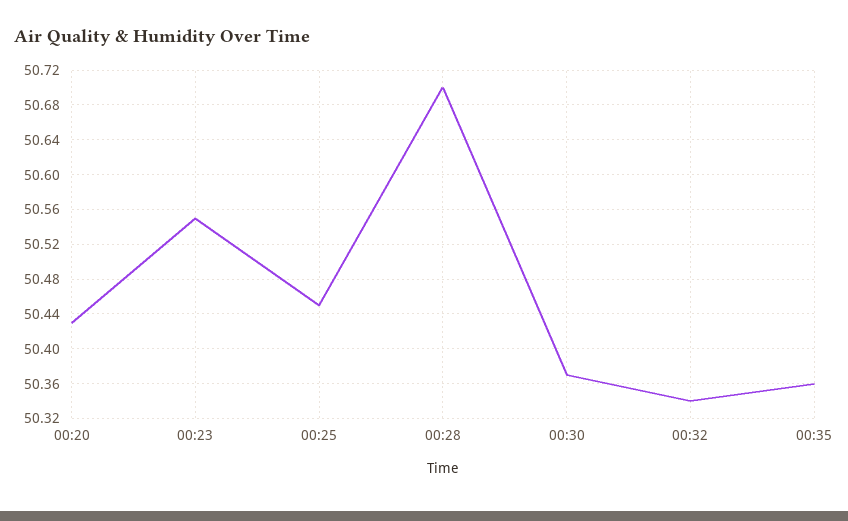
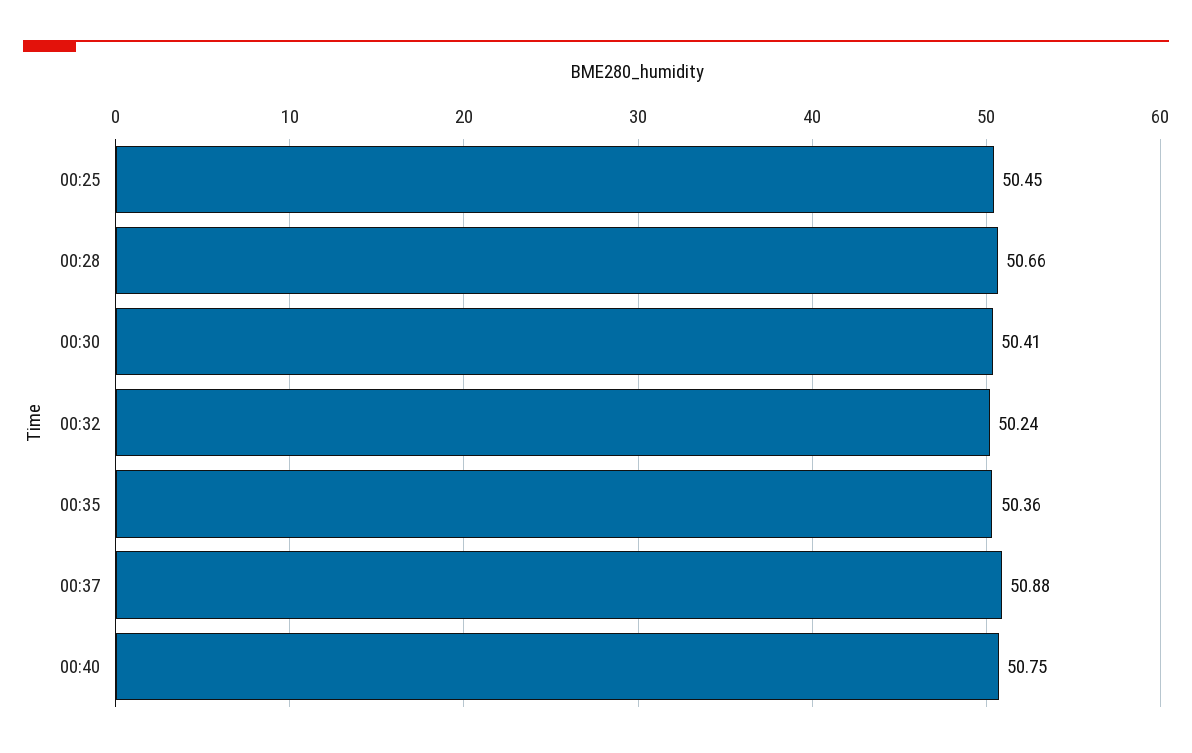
00:20: 50.43 -> none
00:23: 50.55 -> none
00:28: 50.7 -> 50.66
00:30: 50.37 -> 50.41
00:32: 50.34 -> 50.24
00:37: none -> 50.88
00:40: none -> 50.75

